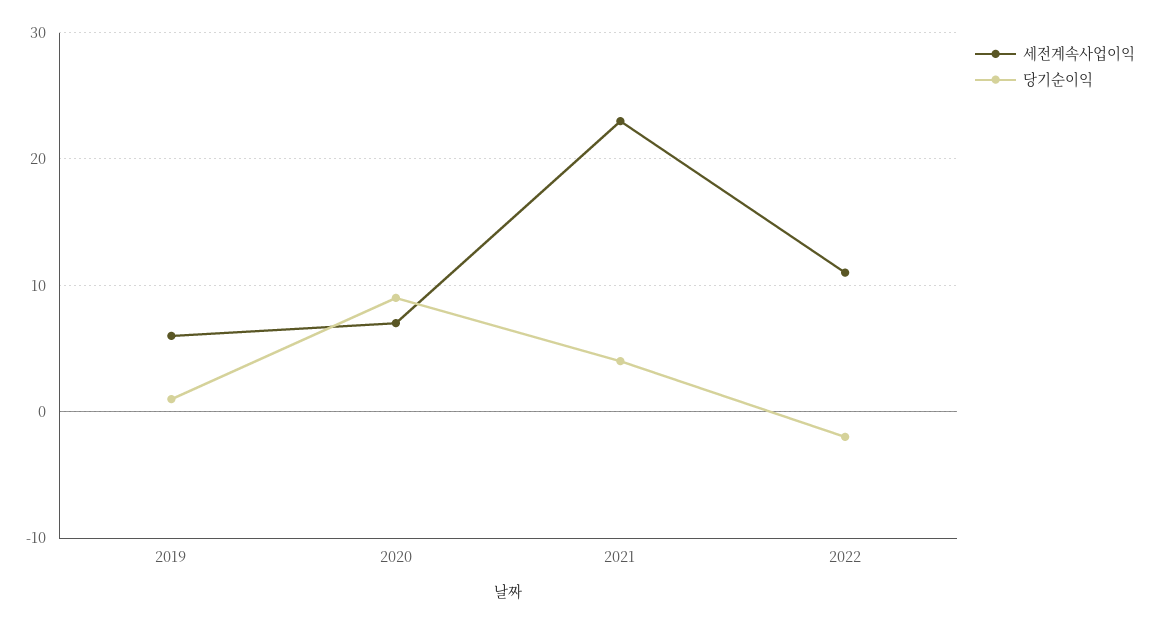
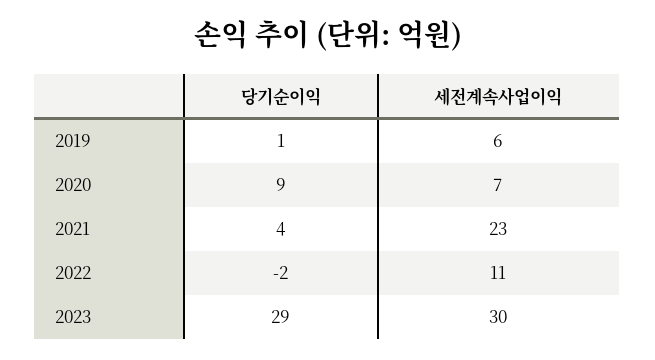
당기순이익, 2023: none -> 29
세전계속사업이익, 2023: none -> 30

